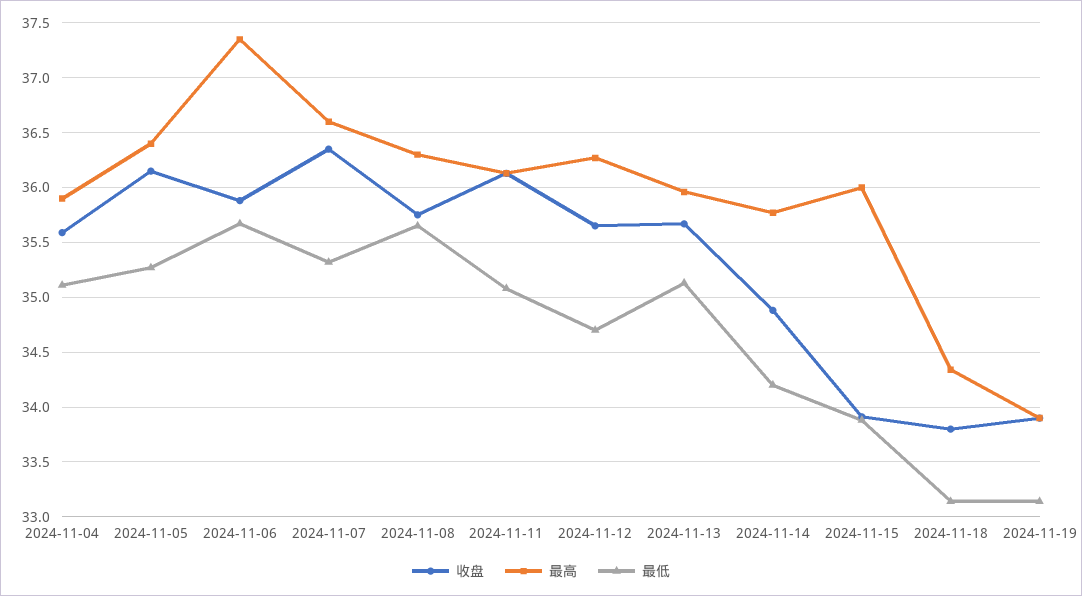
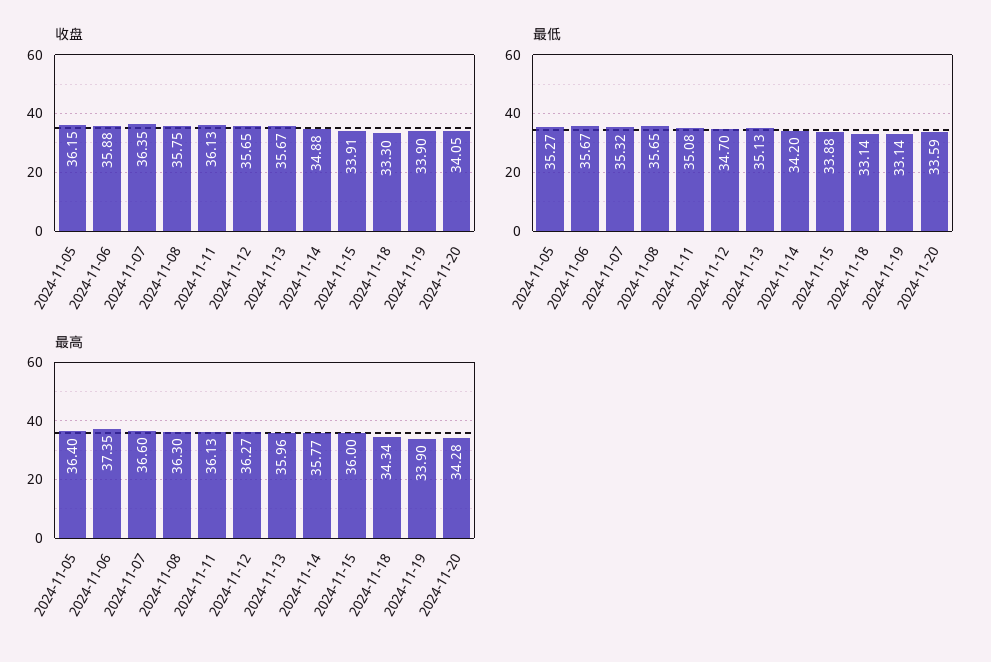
收盘, 2024-11-04: 35.6 -> none
最高, 2024-11-04: 35.9 -> none
最低, 2024-11-04: 35.1 -> none
收盘, 2024-11-18: 33.8 -> 33.3
收盘, 2024-11-20: none -> 34.05
最低, 2024-11-20: none -> 33.59
最高, 2024-11-20: none -> 34.28

